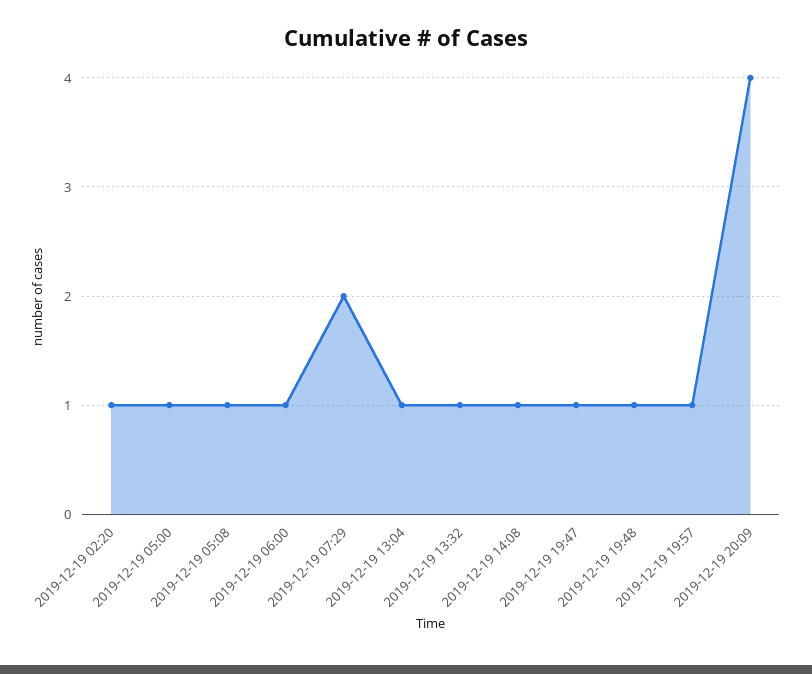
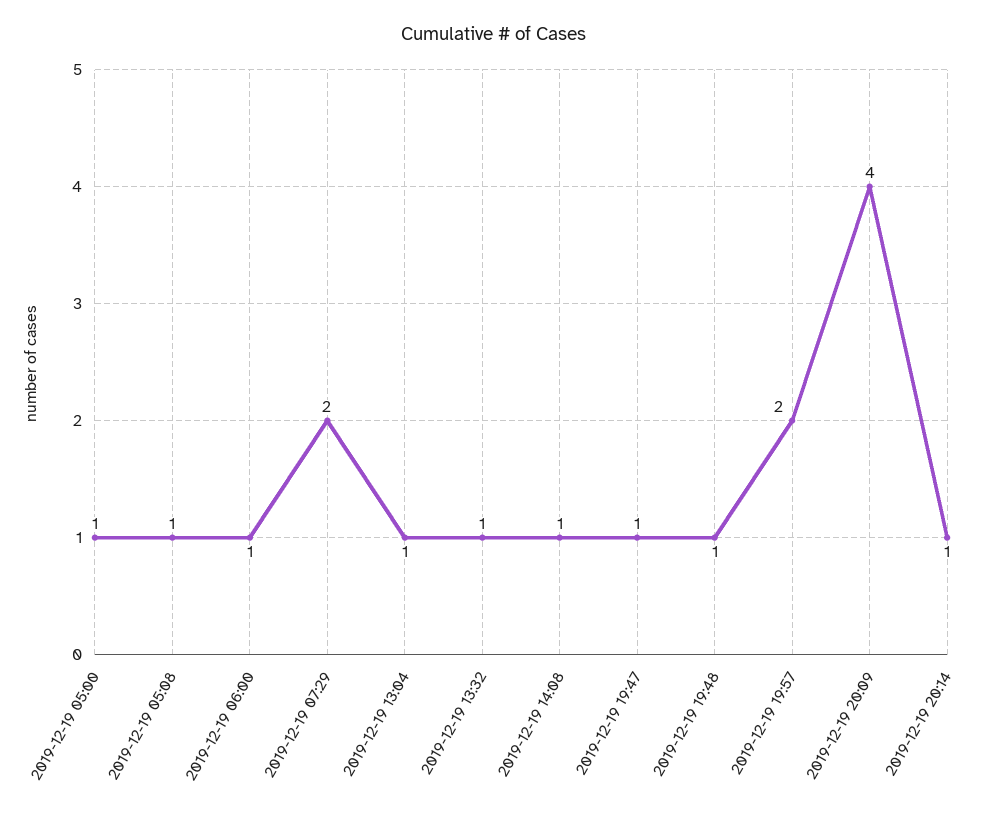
2019-12-19 02:20: 1 -> none
2019-12-19 19:57: 1 -> 2
2019-12-19 20:14: none -> 1

